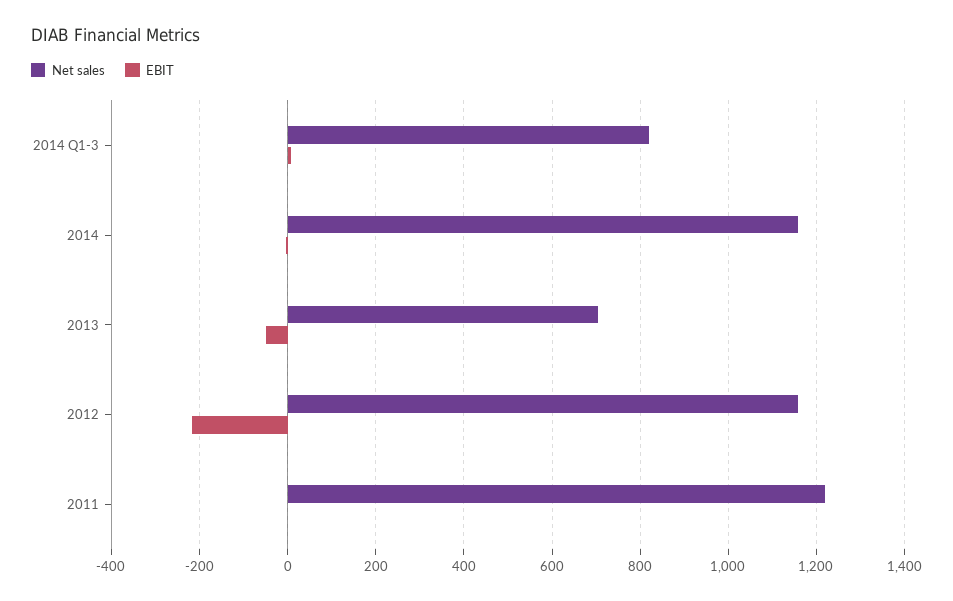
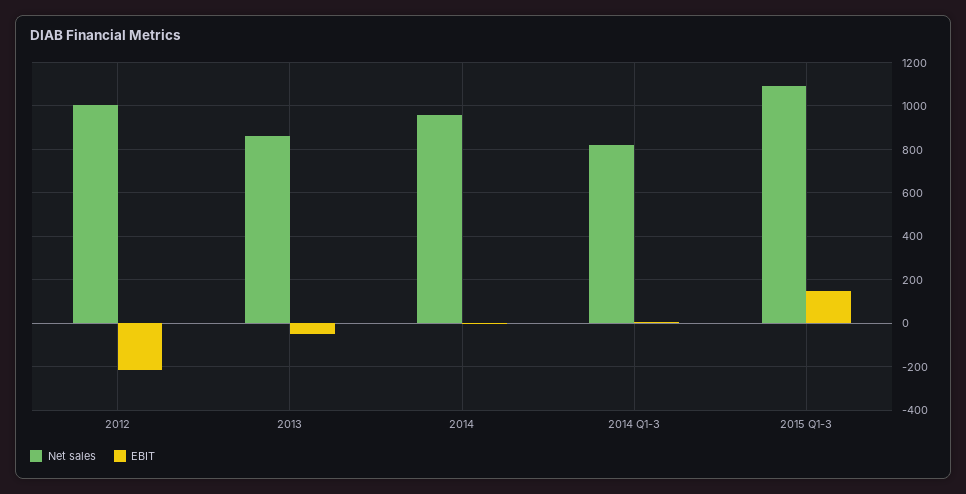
Net sales, 2014: 1160 -> 950
Net sales, 2013: 700 -> 850
Net sales, 2012: 1160 -> 1000
Net sales, 2011: 1220 -> none
EBIT, 2011: 0 -> none
Net sales, 2015 Q1-3: none -> 1100
EBIT, 2015 Q1-3: none -> 150

